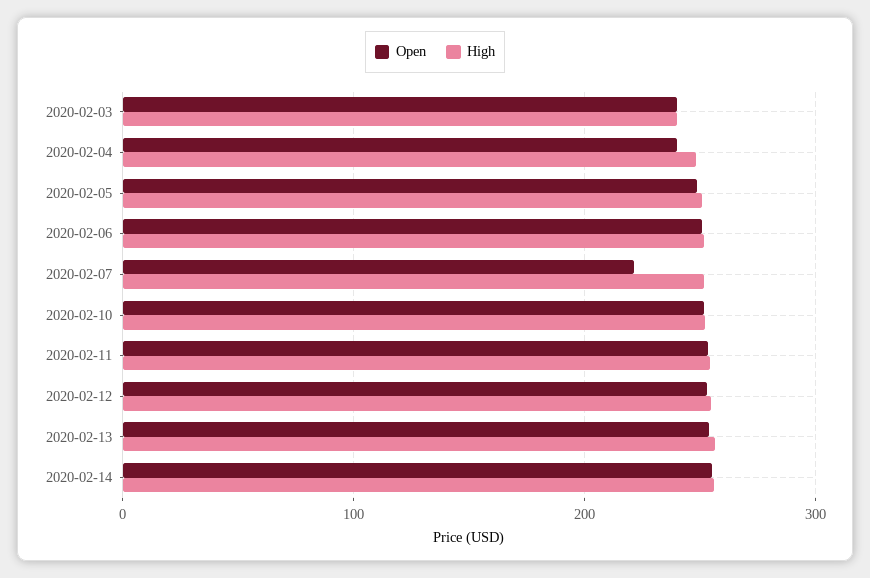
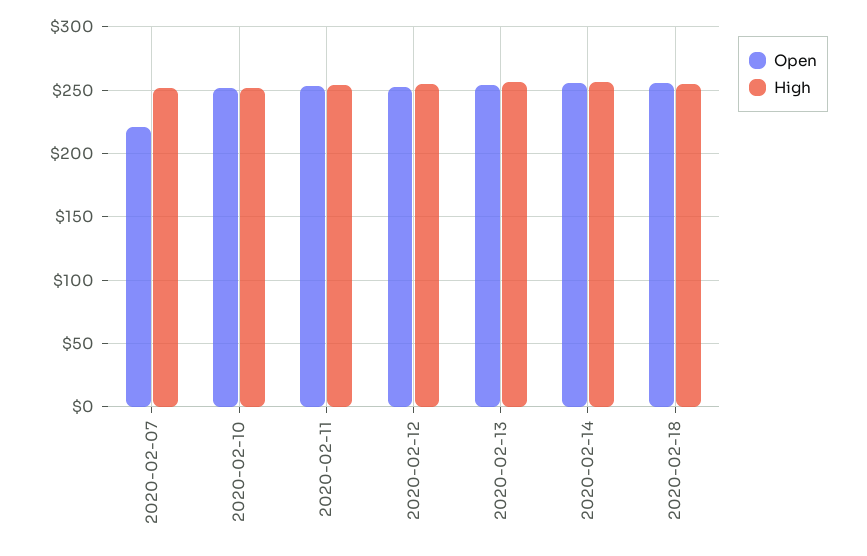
Open, 2020-02-03: 240 -> none
High, 2020-02-03: 240 -> none
Open, 2020-02-04: 240 -> none
High, 2020-02-04: 250 -> none
Open, 2020-02-05: 250 -> none
High, 2020-02-05: 250 -> none
Open, 2020-02-06: 250 -> none
High, 2020-02-06: 250 -> none
Open, 2020-02-18: none -> 255
High, 2020-02-18: none -> 255

